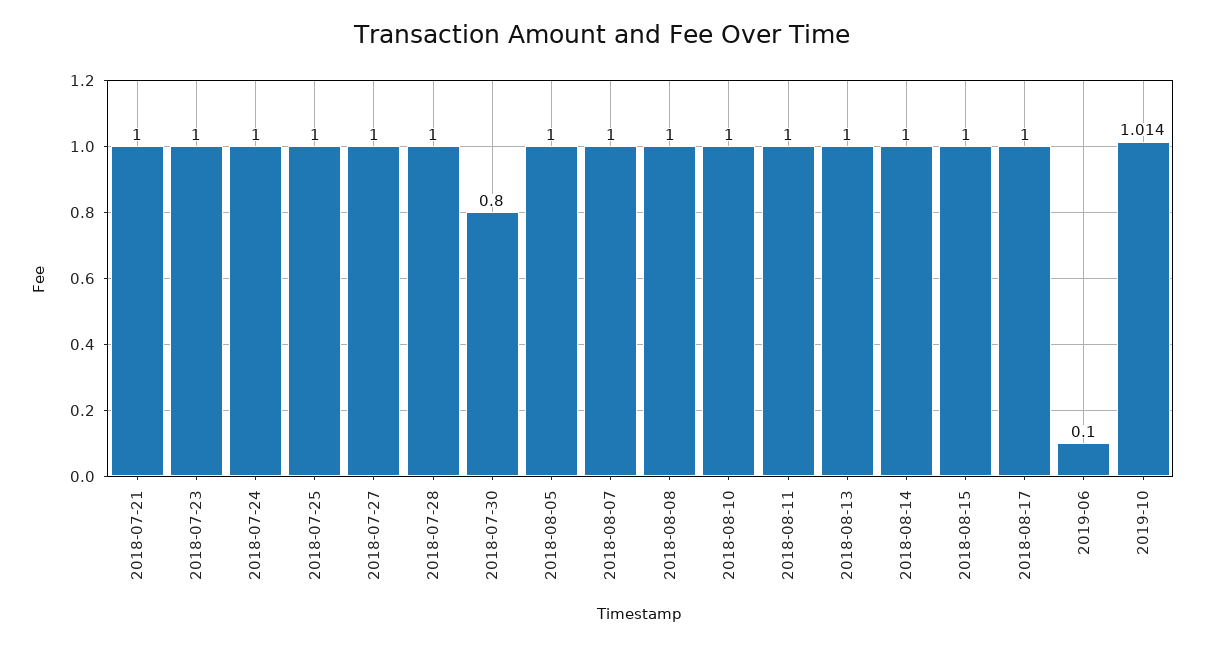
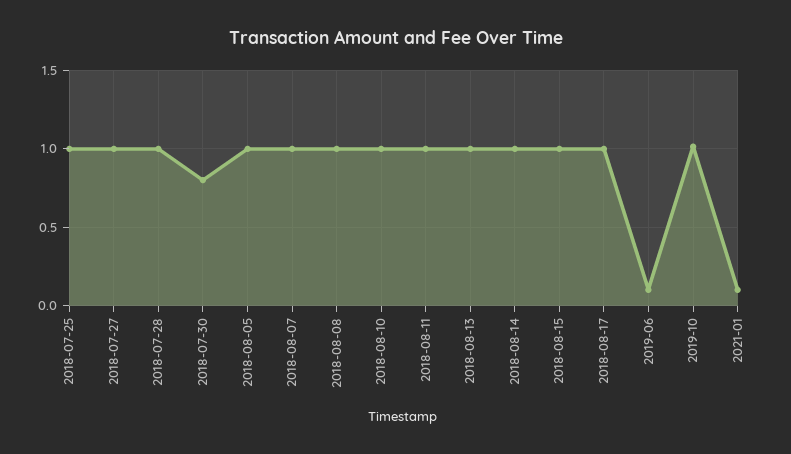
2018-07-21: 1 -> none
2018-07-23: 1 -> none
2018-07-24: 1 -> none
2021-01: none -> 0.1

